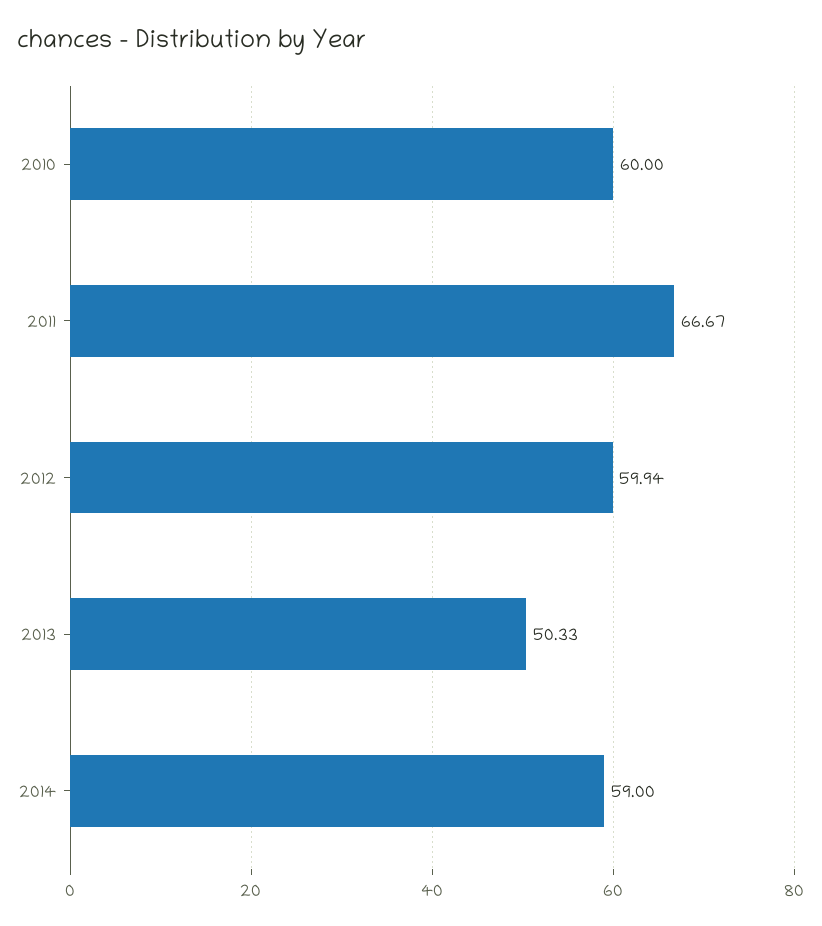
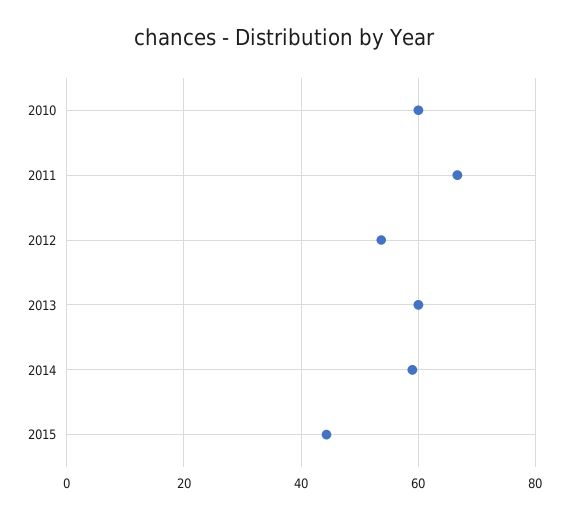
2012: 59.94 -> 54
2013: 50.33 -> 60
2015: none -> 44

